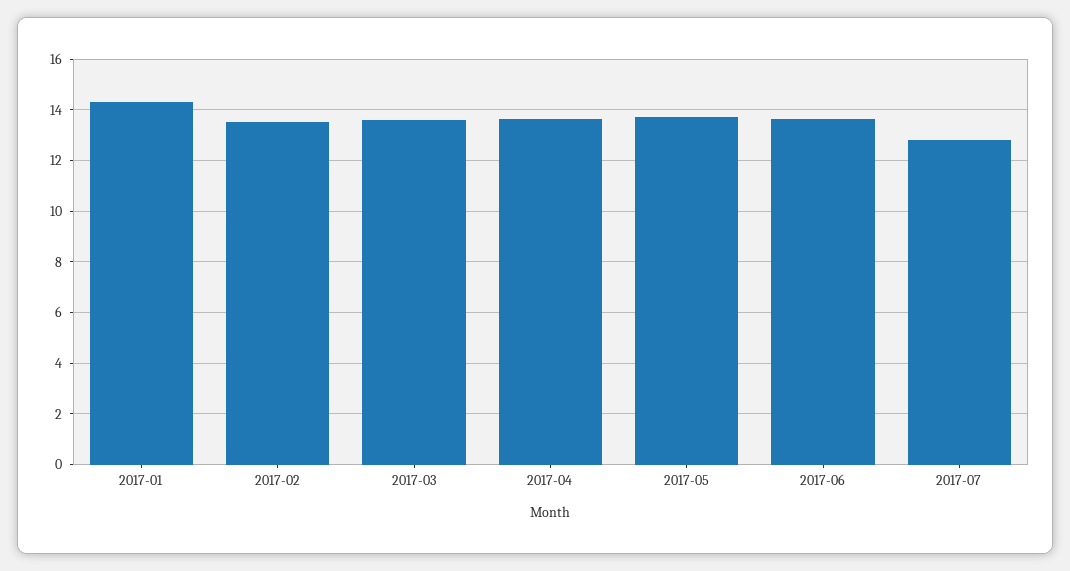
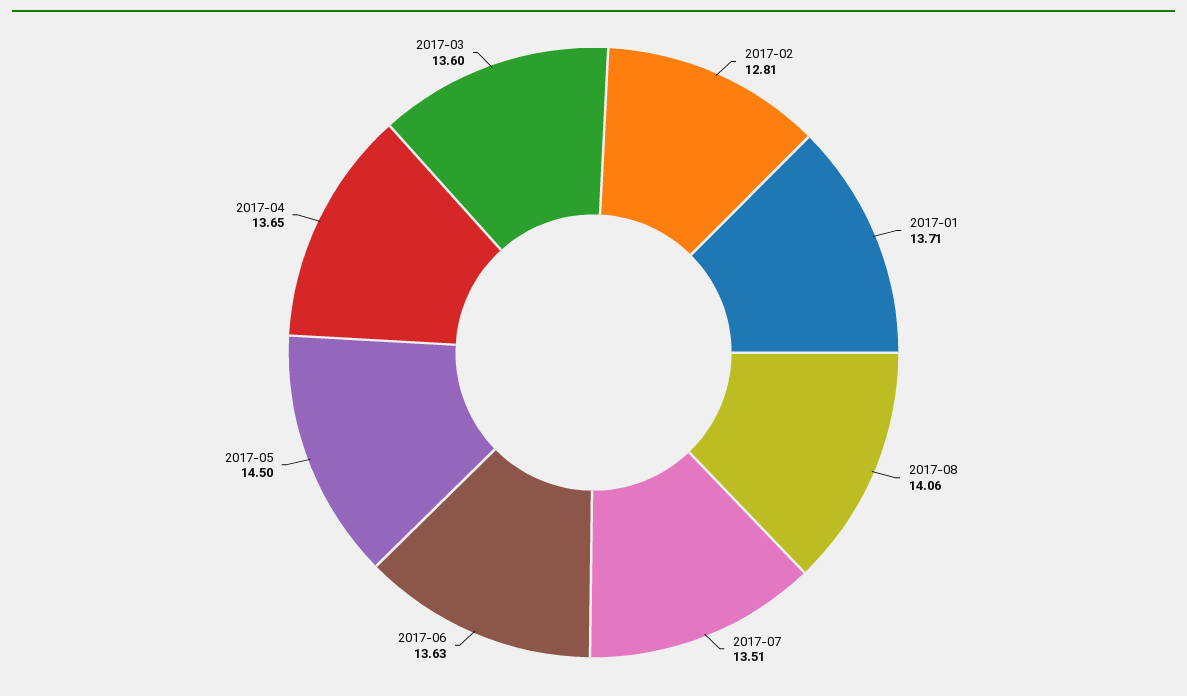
2017-01: 14.25 -> 13.71
2017-02: 13.5 -> 12.81
2017-05: 13.75 -> 14.5
2017-07: 12.75 -> 13.51
2017-08: none -> 14.06

